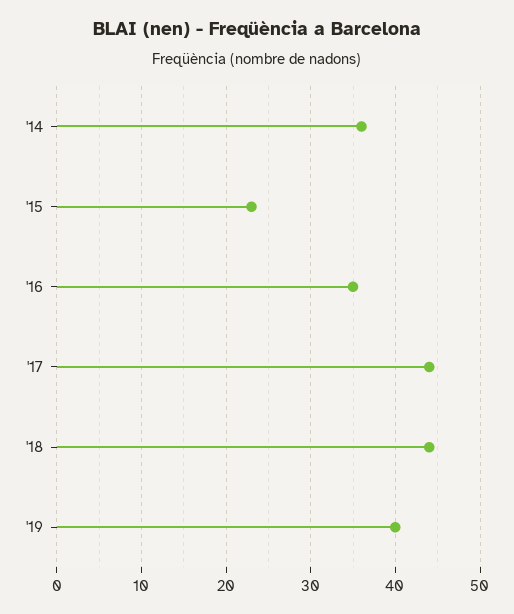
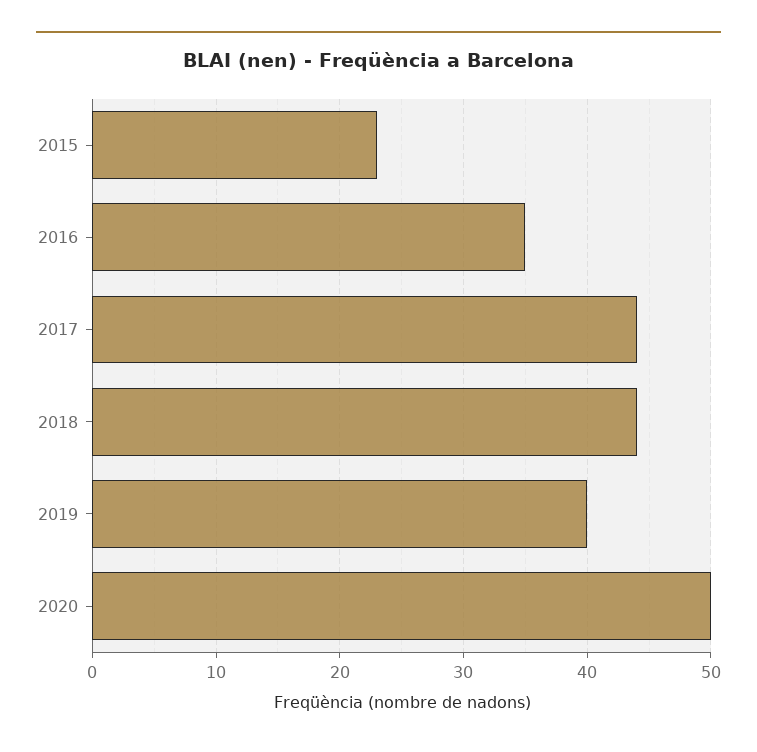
'14: 36 -> none
2020: none -> 50

